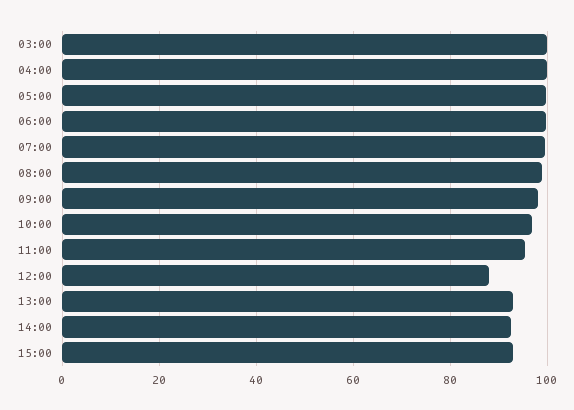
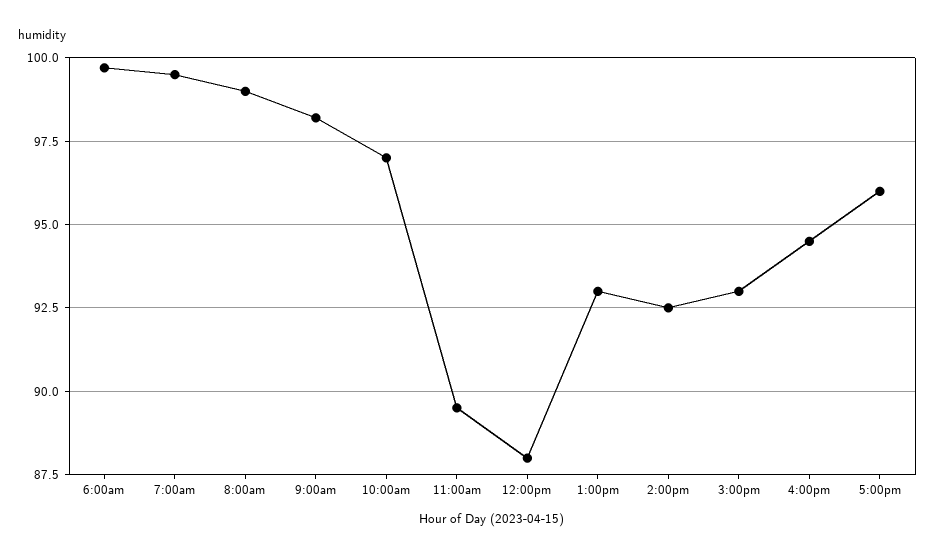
03:00: 100 -> none
04:00: 100 -> none
05:00: 100 -> none
11:00: 96 -> 89.5
4:00pm: none -> 94.5
5:00pm: none -> 96

